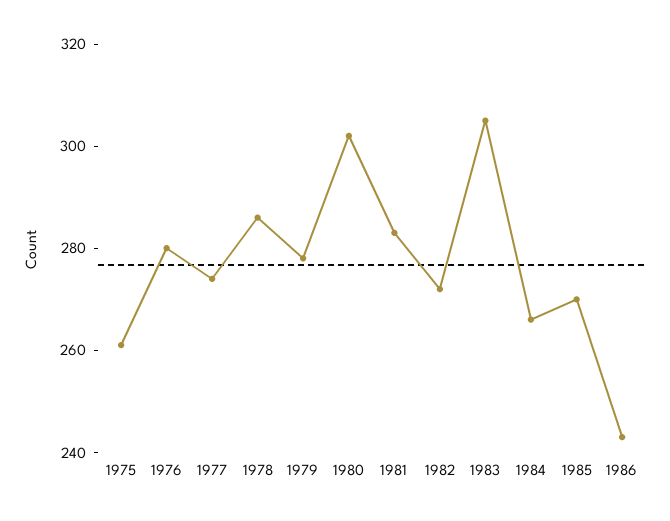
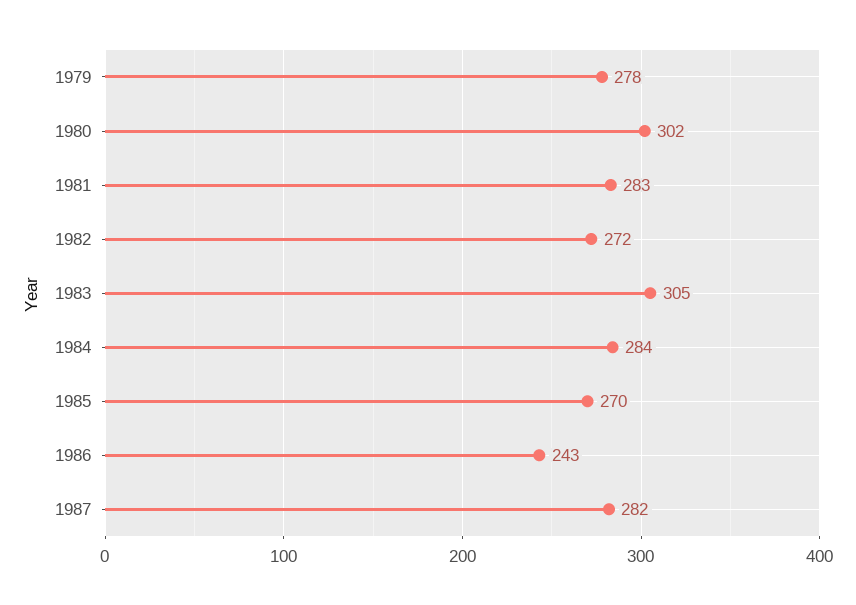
1975: 260 -> none
1976: 280 -> none
1977: 275 -> none
1978: 285 -> none
1984: 265 -> 284
1987: none -> 282

